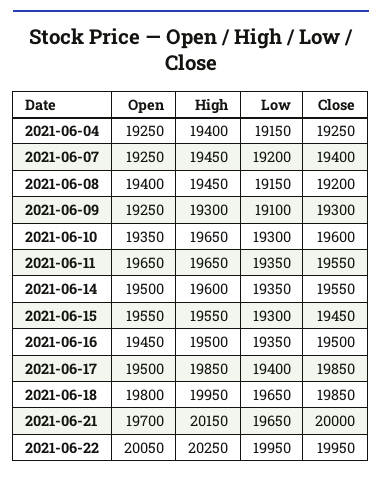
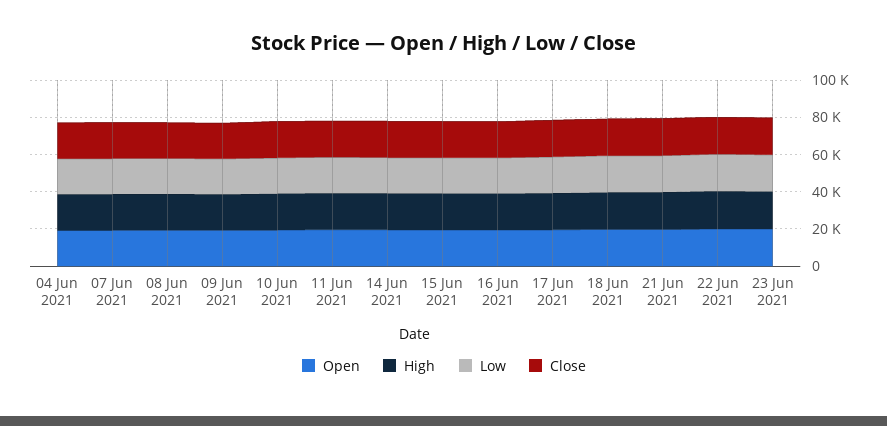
Open, 23 Jun 2021: none -> 20000
High, 23 Jun 2021: none -> 20000
Low, 23 Jun 2021: none -> 20000
Close, 23 Jun 2021: none -> 20000

